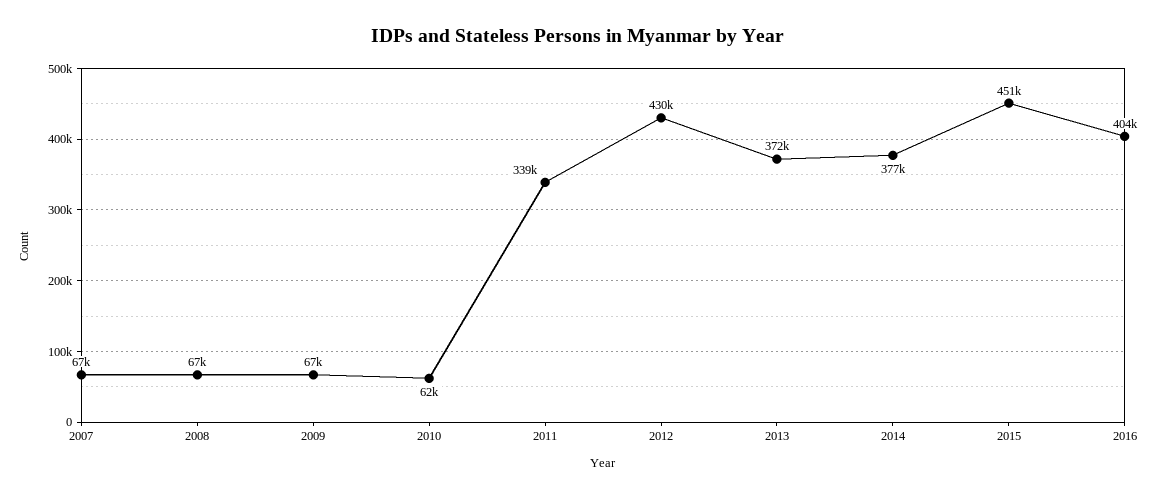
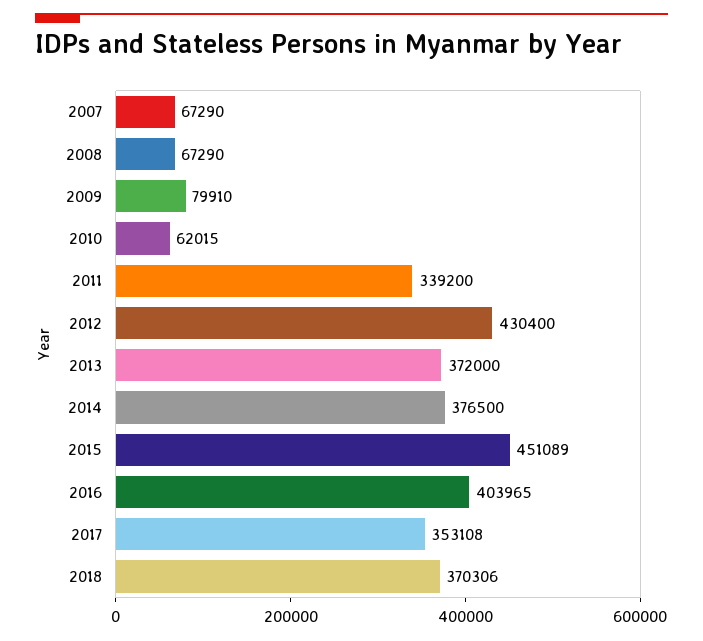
2009: 67000 -> 79910
2017: none -> 353108
2018: none -> 370306

